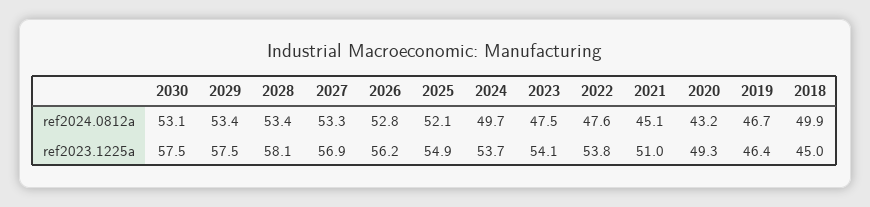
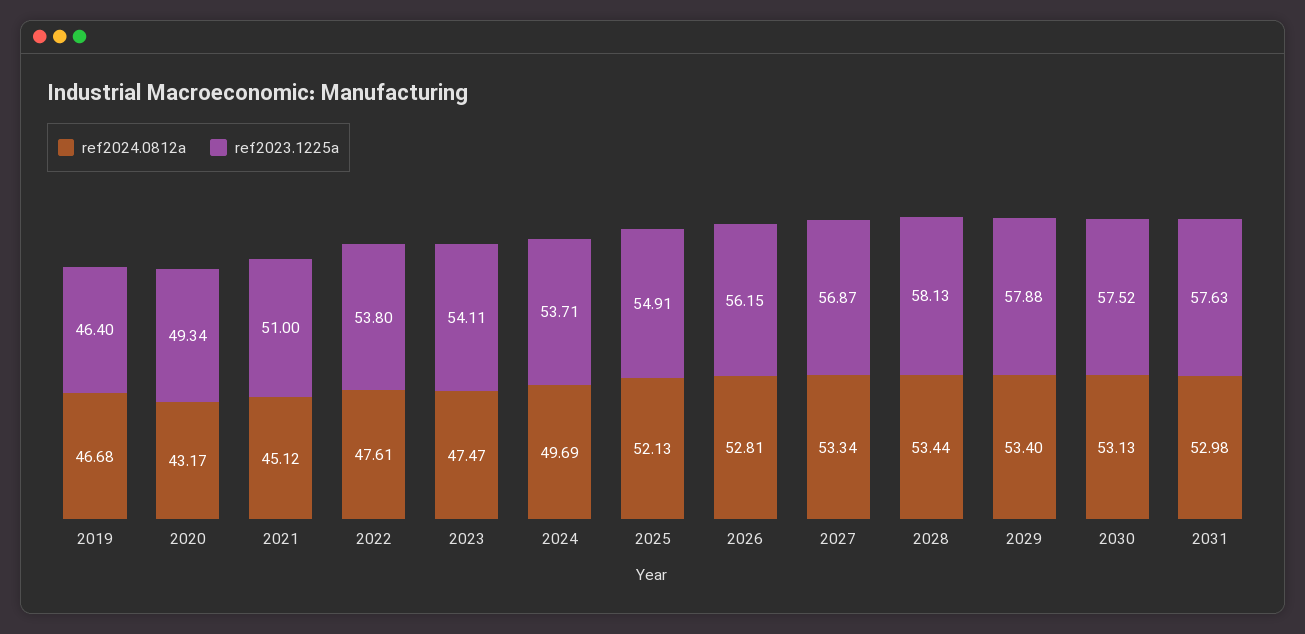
ref2024.0812a, 2018: 49.9 -> none
ref2023.1225a, 2029: 57.5 -> 57.88
ref2023.1225a, 2018: 45 -> none
ref2024.0812a, 2031: none -> 52.98
ref2023.1225a, 2031: none -> 57.63

